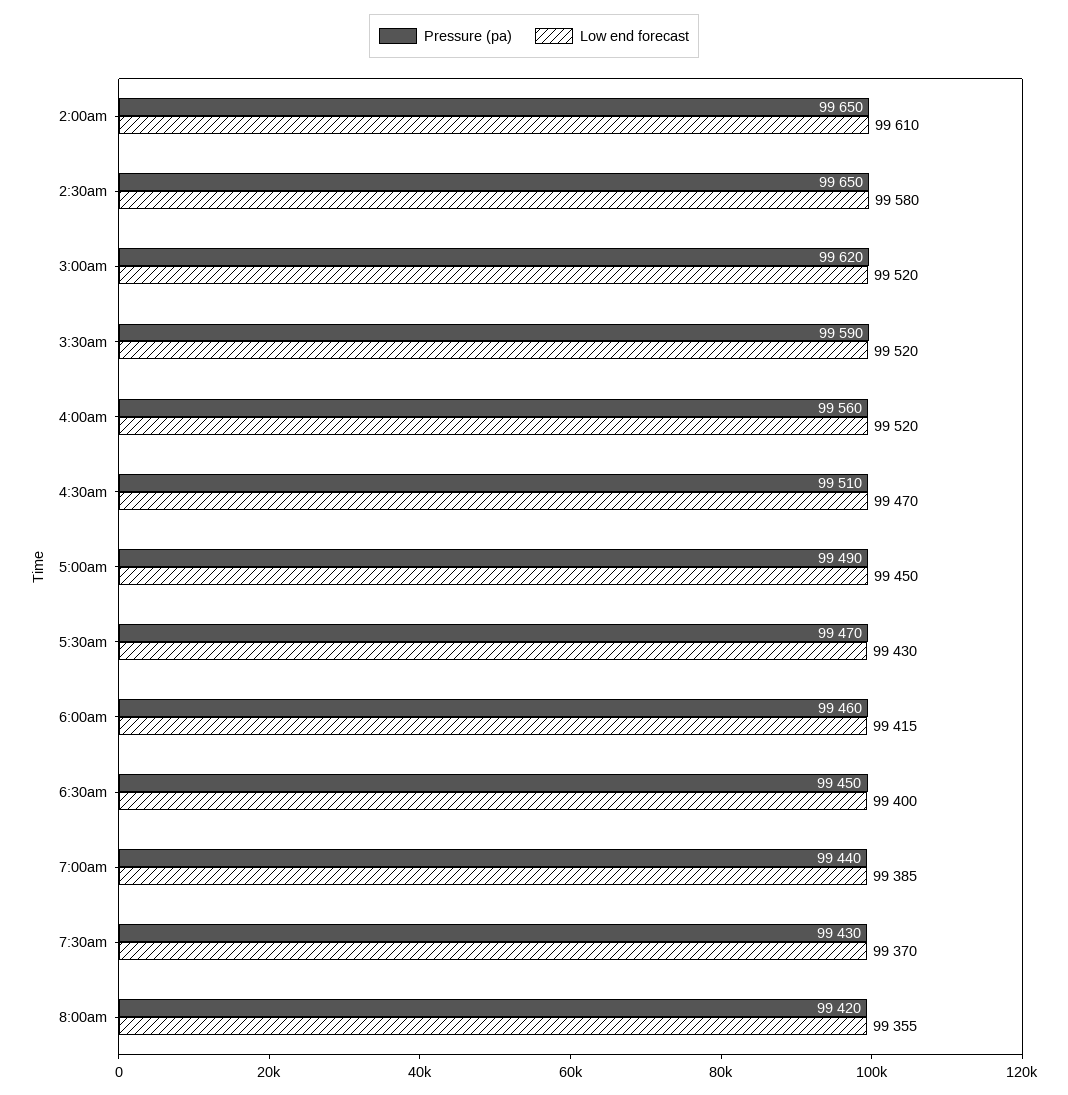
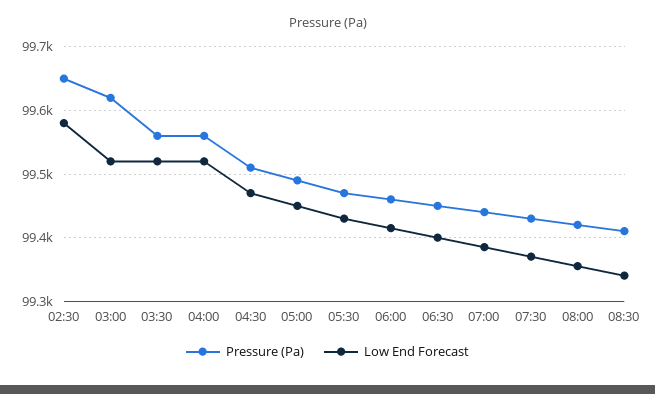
Pressure (pa), 2:00am: 99650 -> none
Low end forecast, 2:00am: 99610 -> none
Pressure (pa), 3:30am: 99590 -> 99560
Pressure (pa), 08:30: none -> 99410
Low end forecast, 08:30: none -> 99340

